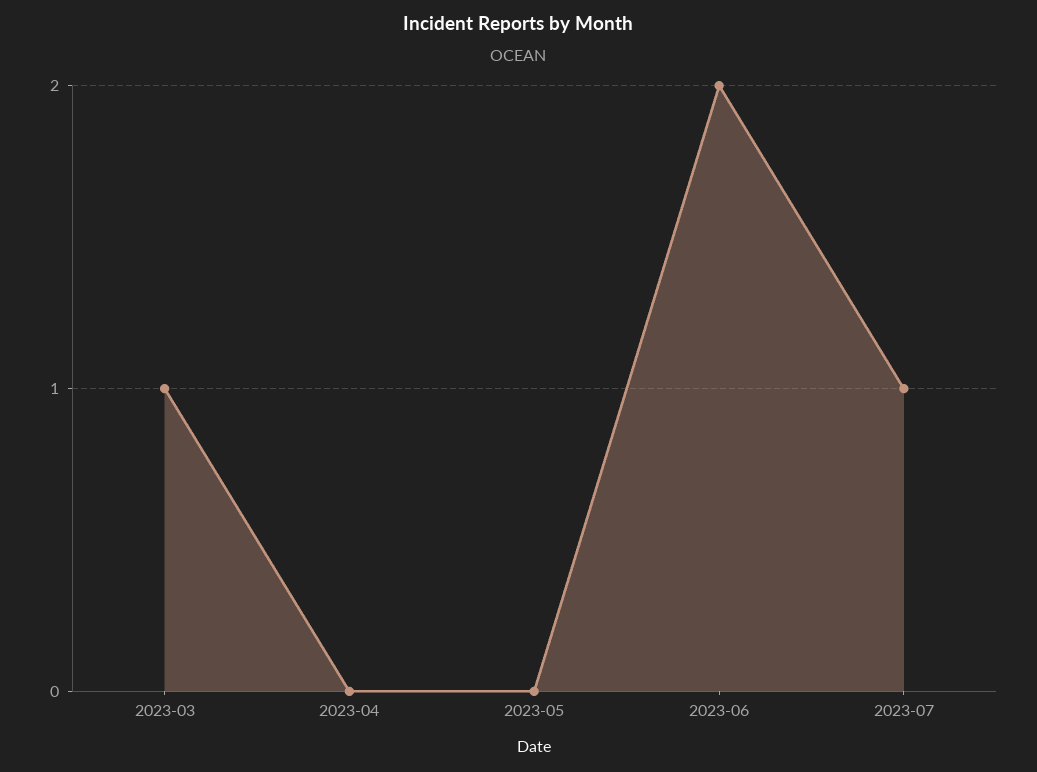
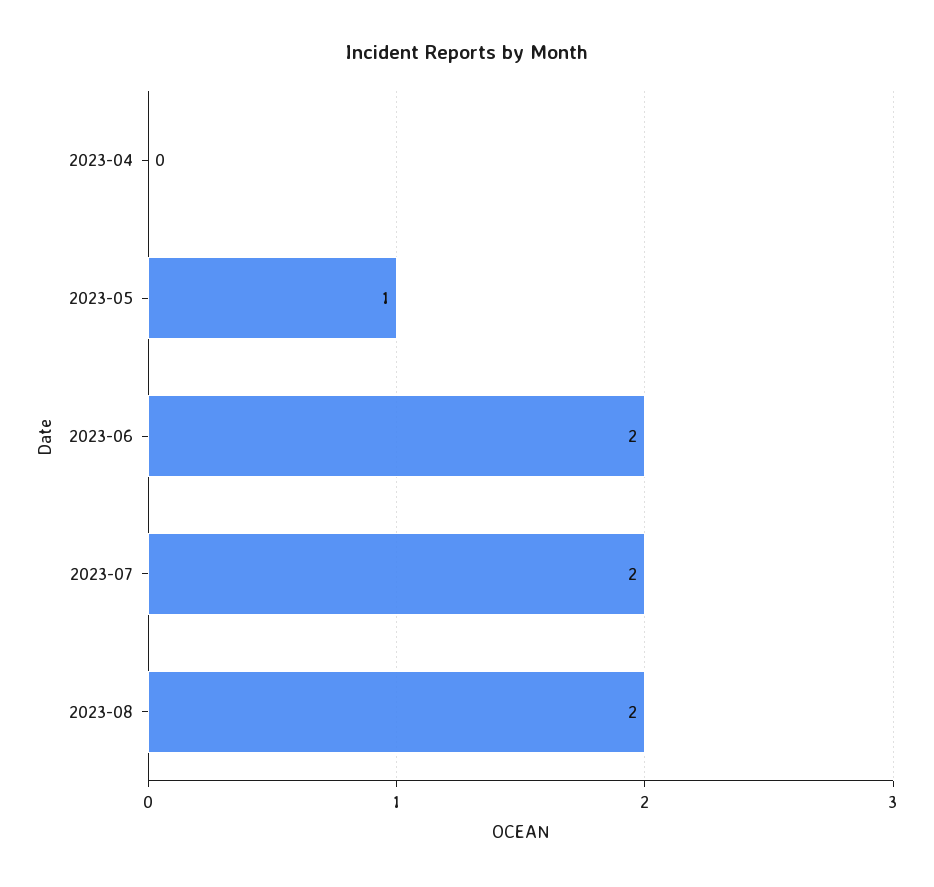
2023-03: 1 -> none
2023-05: 0 -> 1
2023-07: 1 -> 2
2023-08: none -> 2

